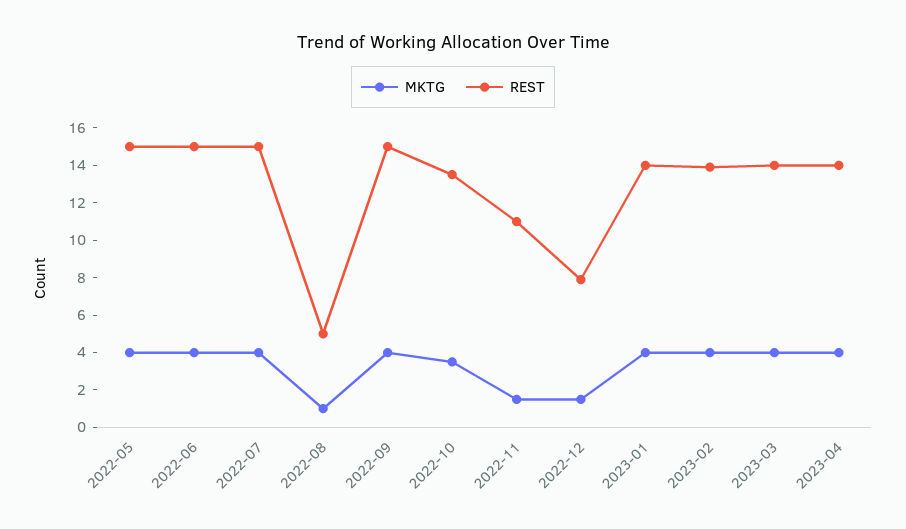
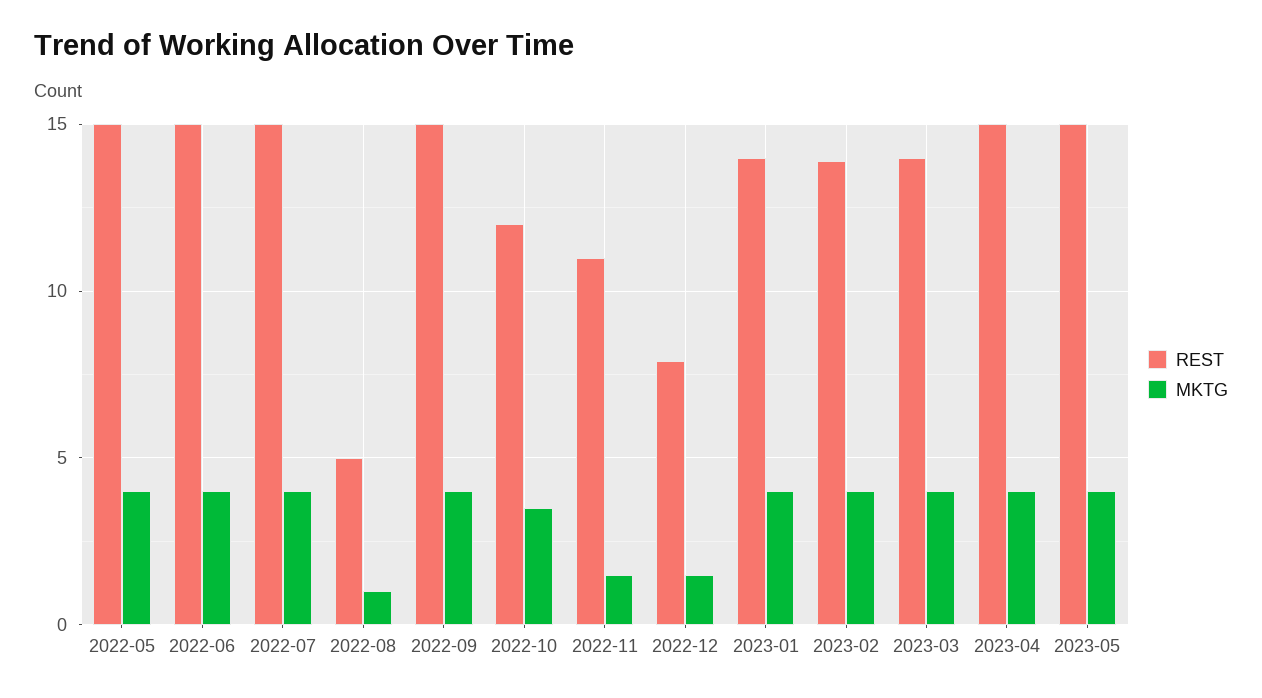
REST, 2022-10: 13.5 -> 12
REST, 2023-04: 14 -> 15
REST, 2023-05: none -> 15
MKTG, 2023-05: none -> 4

